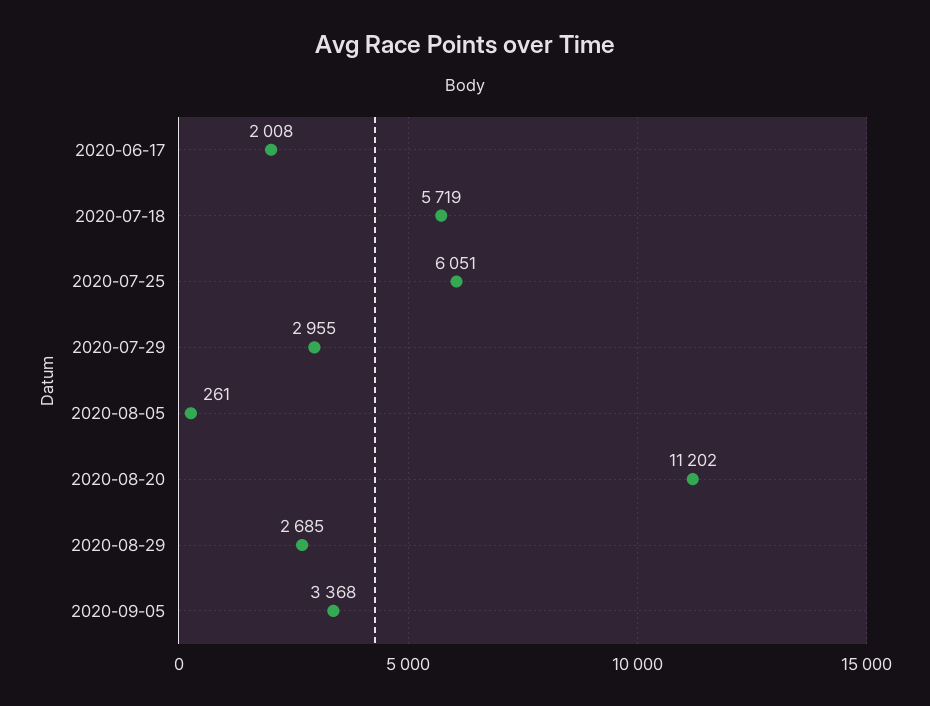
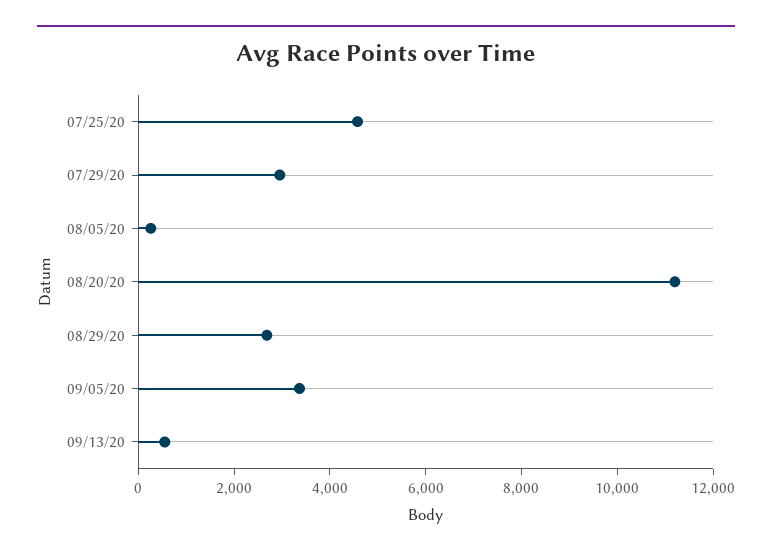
2020-06-17: 2008 -> none
2020-07-18: 5719 -> none
2020-07-25: 6051 -> 4500
09/13/20: none -> 500

